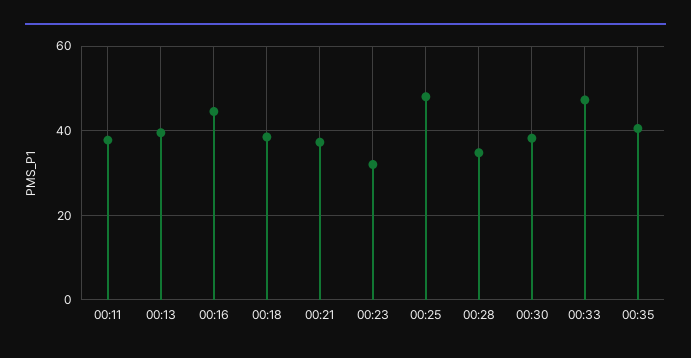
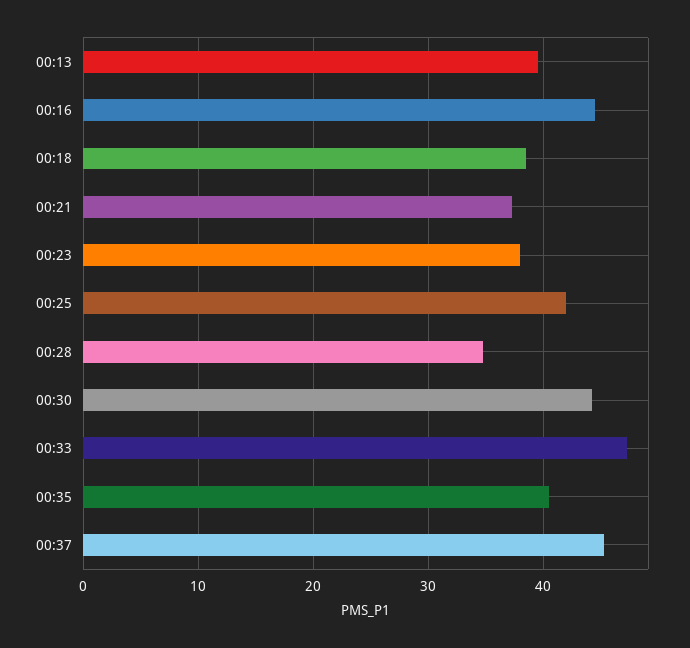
00:11: 38 -> none
00:23: 32 -> 38
00:25: 48 -> 42
00:30: 38 -> 44
00:37: none -> 45

